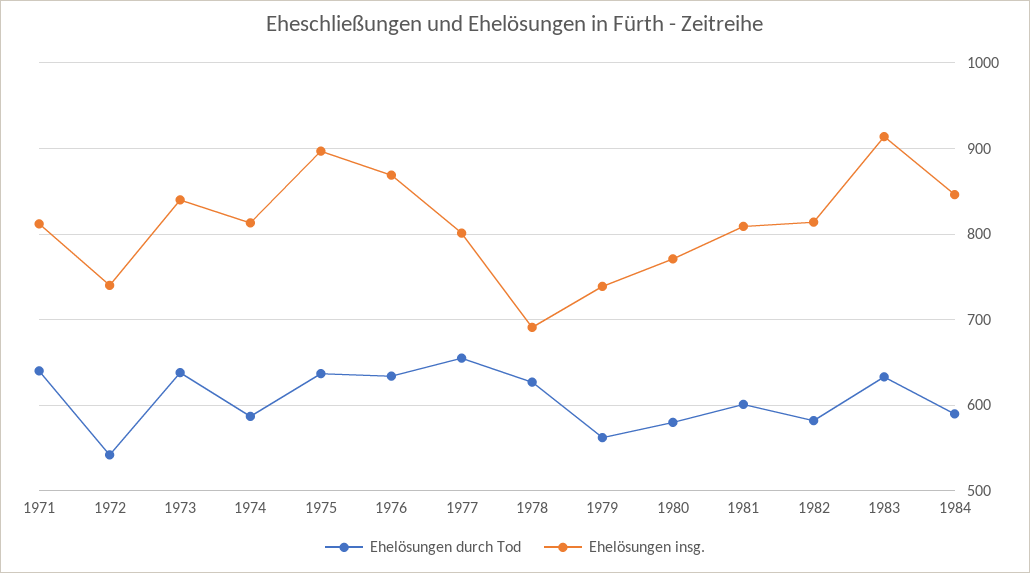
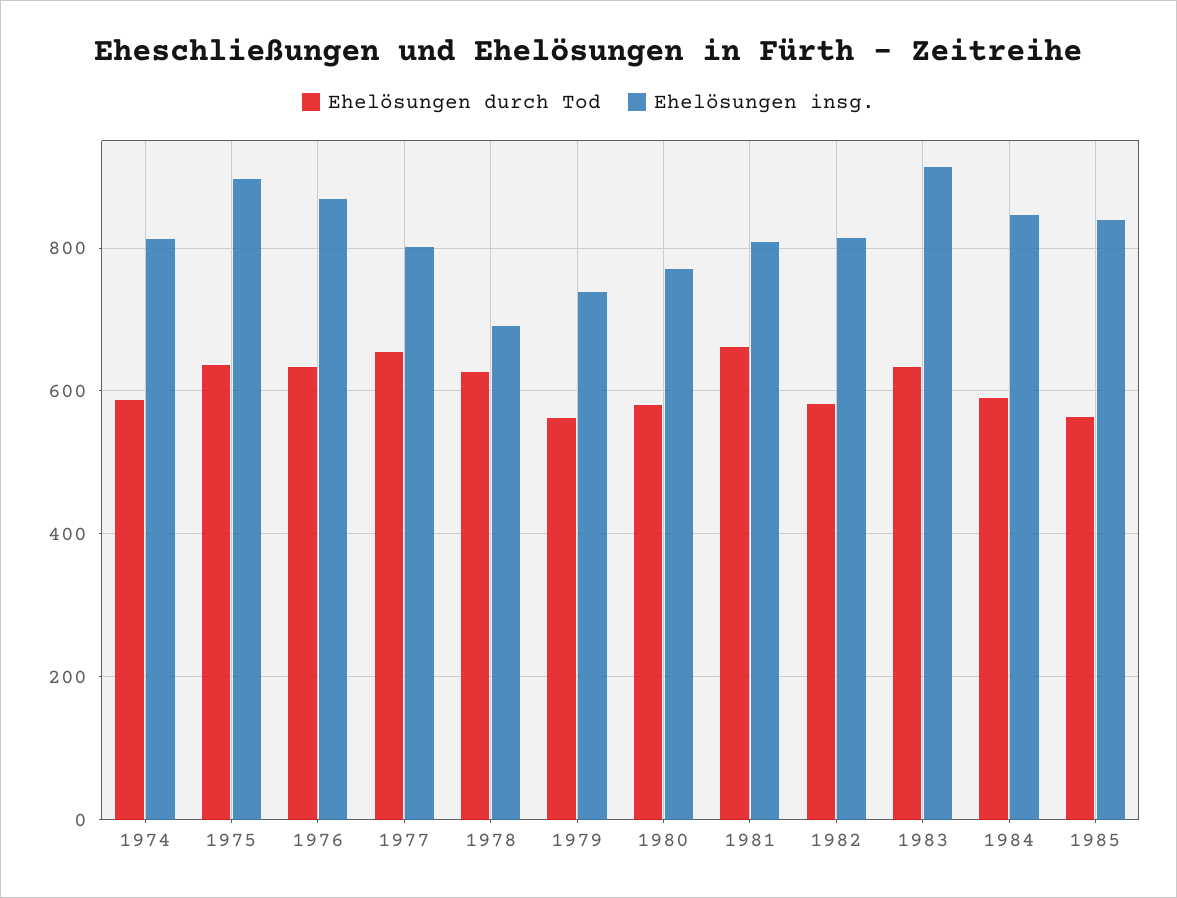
Ehelösungen durch Tod, 1971: 640 -> none
Ehelösungen insg., 1971: 810 -> none
Ehelösungen durch Tod, 1972: 540 -> none
Ehelösungen insg., 1972: 740 -> none
Ehelösungen durch Tod, 1973: 640 -> none
Ehelösungen insg., 1973: 840 -> none
Ehelösungen durch Tod, 1981: 600 -> 660
Ehelösungen durch Tod, 1985: none -> 560
Ehelösungen insg., 1985: none -> 840

